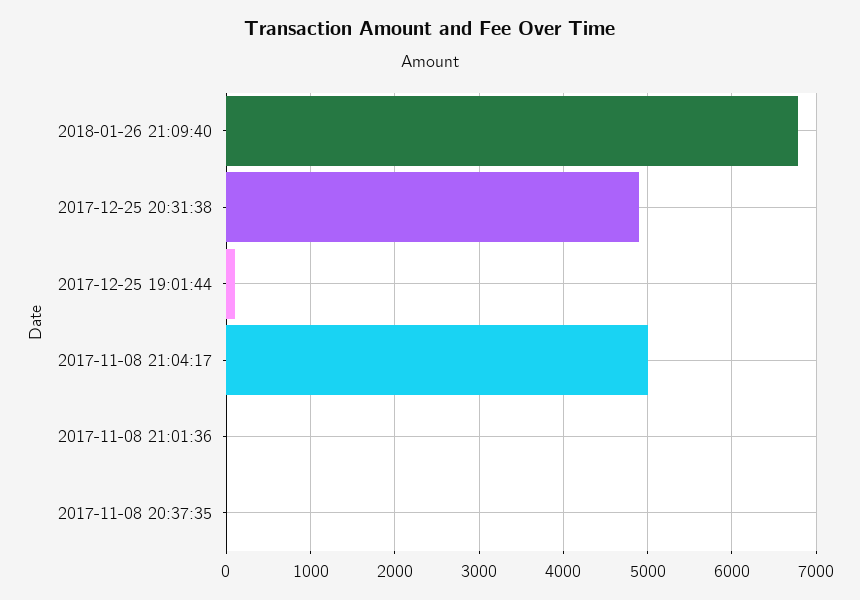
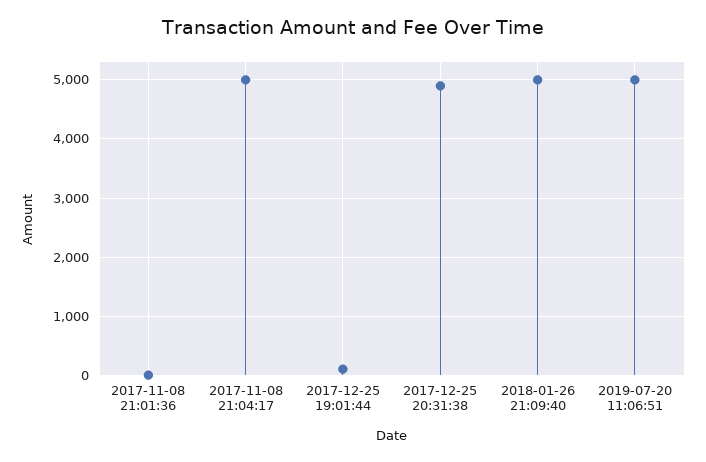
2018-01-26 21:09:40: 6800 -> 5000
2017-11-08 20:37:35: 0 -> none
2019-07-20 11:06:51: none -> 5000

